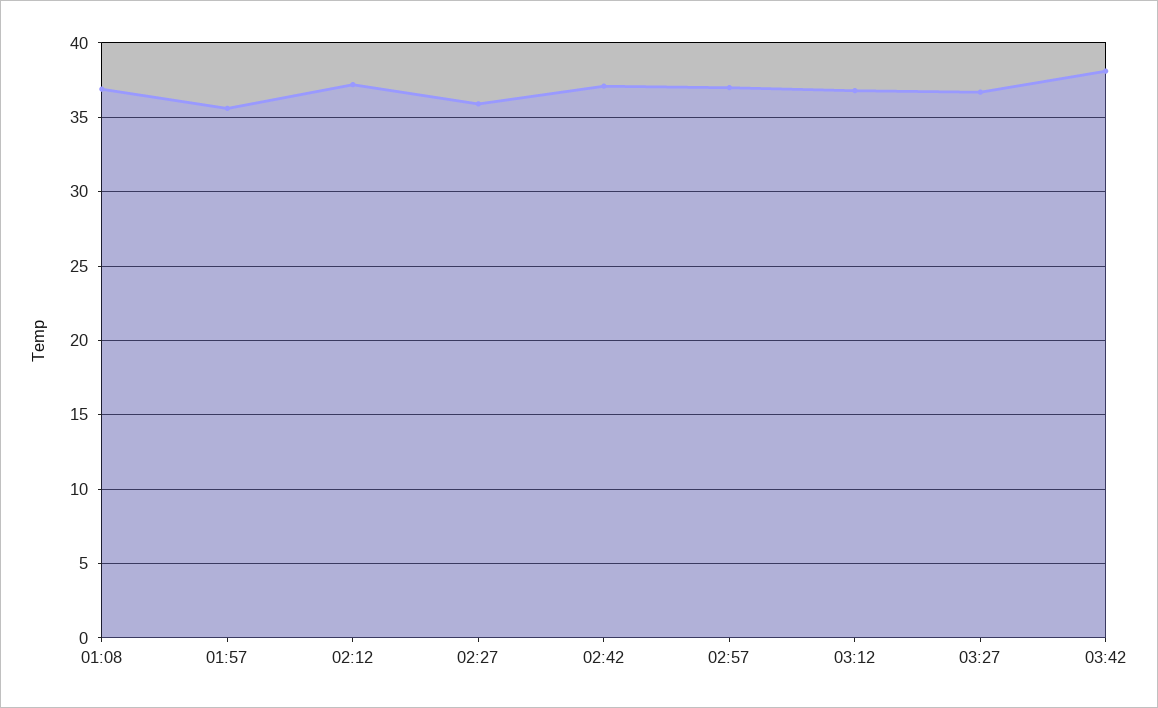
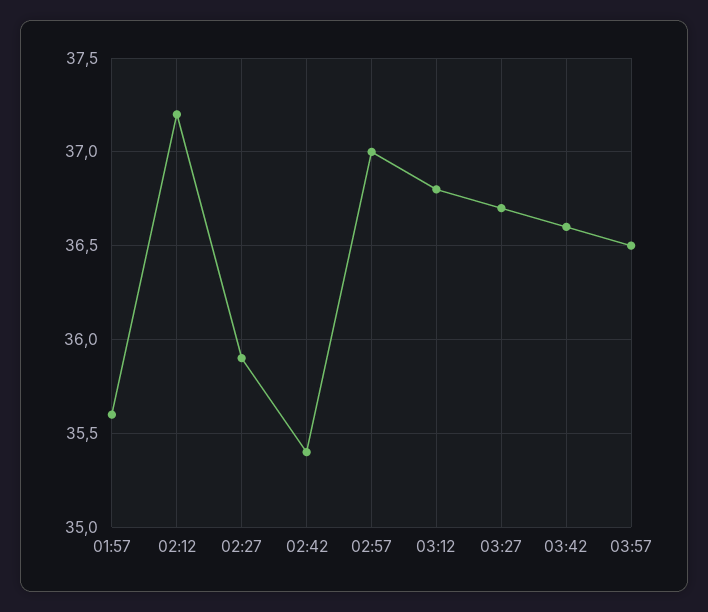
01:08: 37 -> none
02:42: 37 -> 35.4
03:42: 38 -> 36.6
03:57: none -> 36.5

